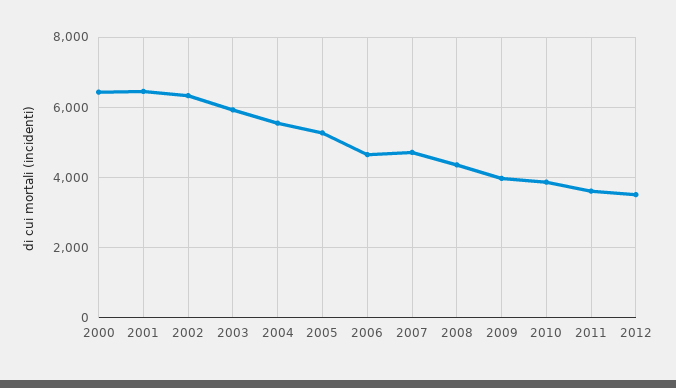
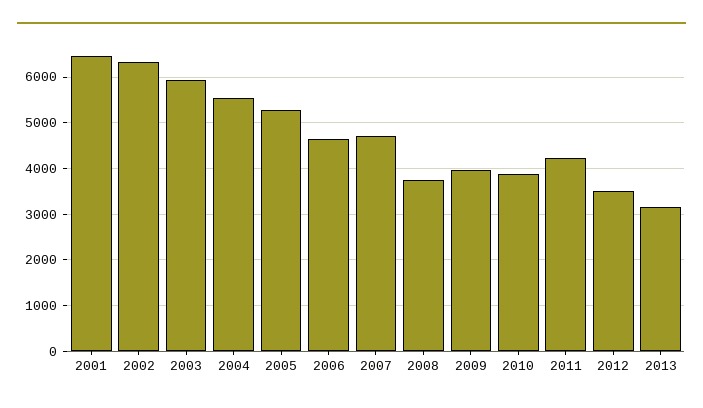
2000: 6400 -> none
2008: 4400 -> 3800
2011: 3600 -> 4200
2013: none -> 3200

